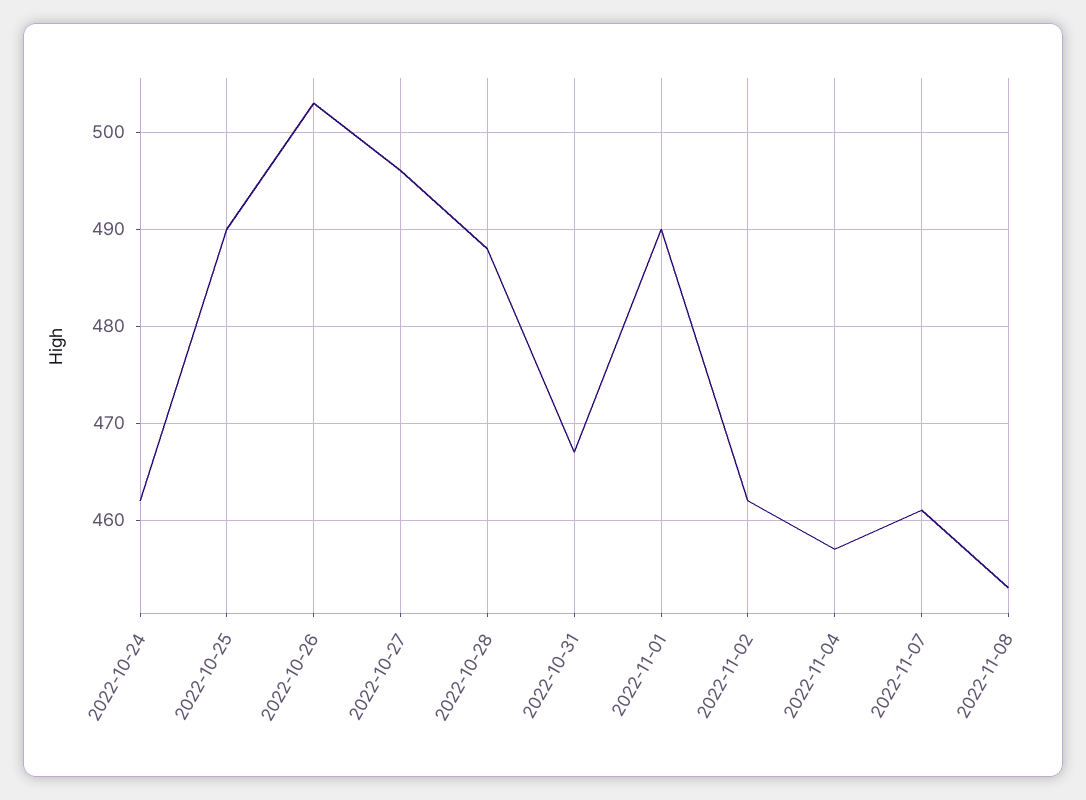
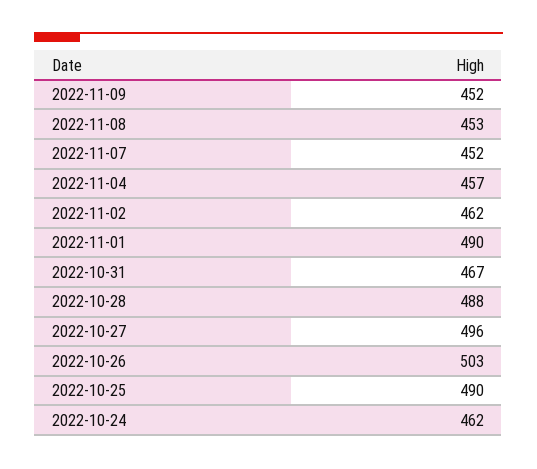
2022-11-07: 461 -> 452
2022-11-09: none -> 452

